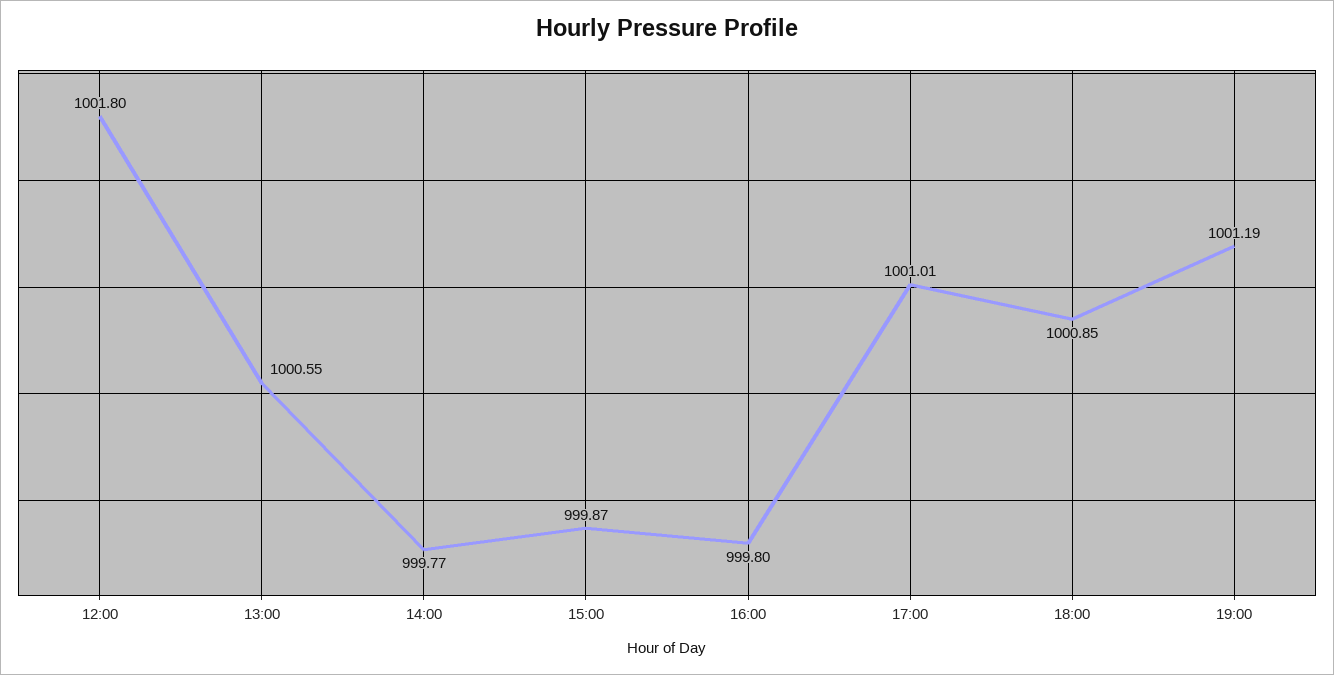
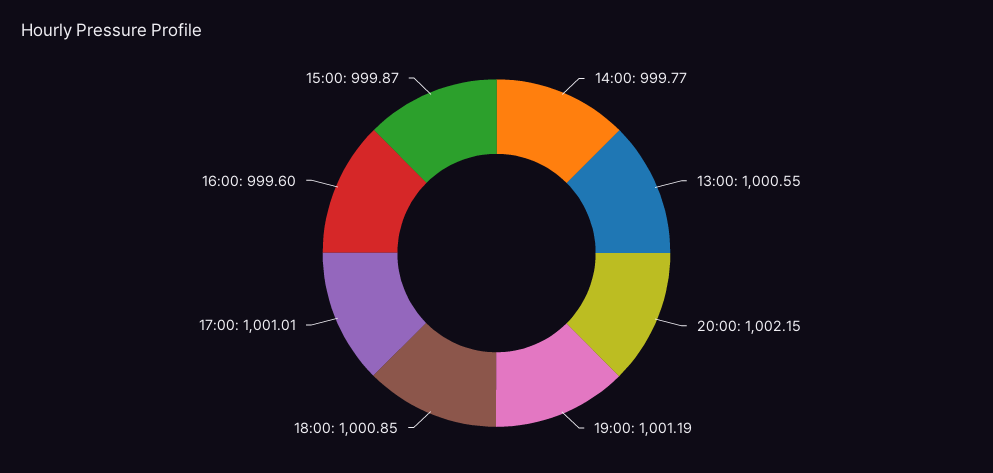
12:00: 1001.8 -> none
16:00: 999.8 -> 999.6
20:00: none -> 1002.15

